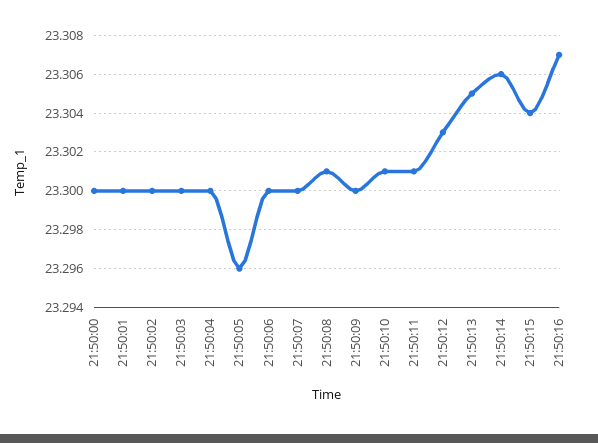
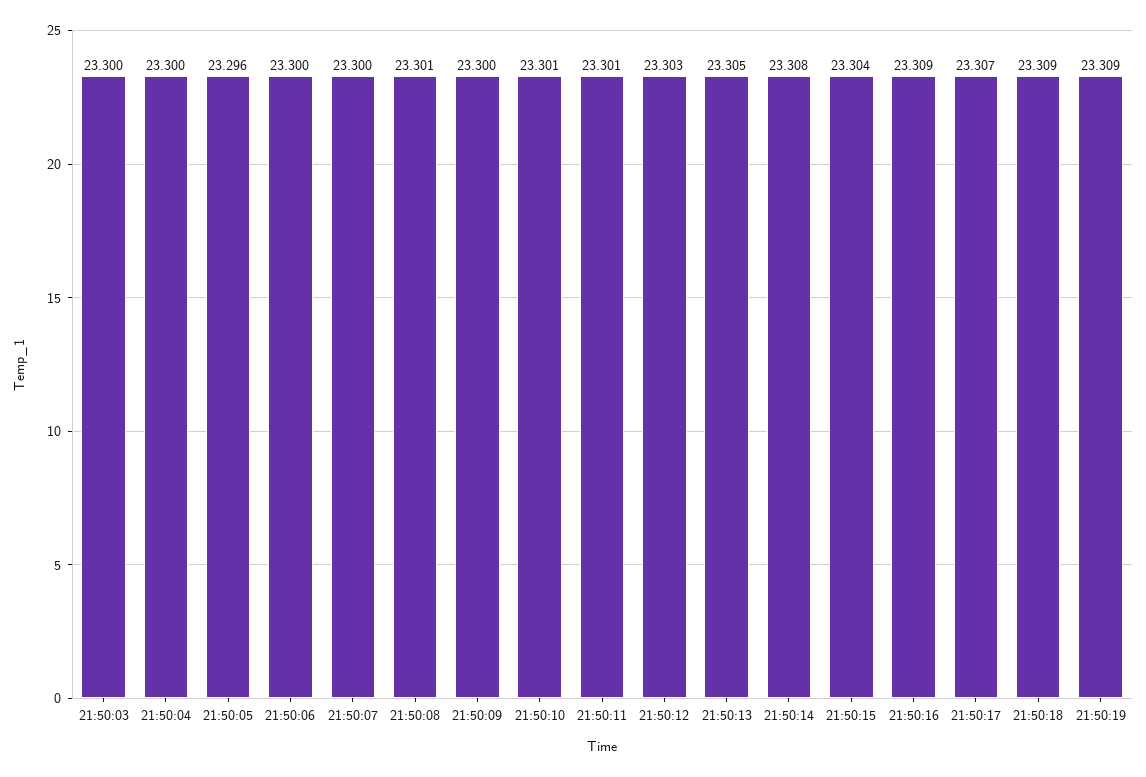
21:50:00: 23.3 -> none
21:50:01: 23.3 -> none
21:50:02: 23.3 -> none
21:50:14: 23.306 -> 23.308
21:50:16: 23.307 -> 23.309
21:50:17: none -> 23.307
21:50:18: none -> 23.309
21:50:19: none -> 23.309

